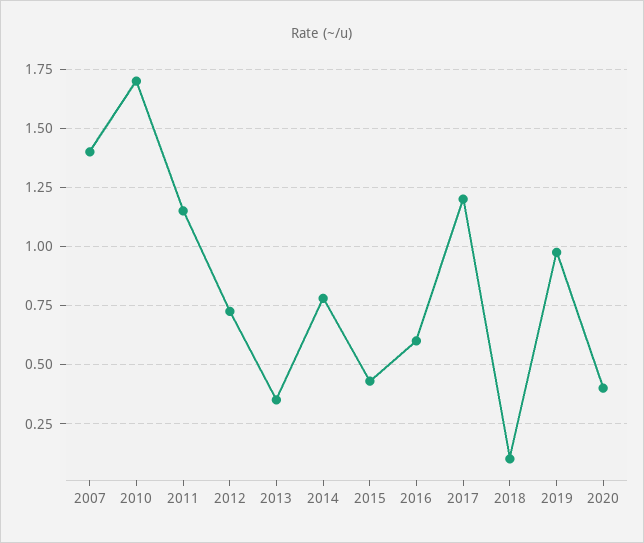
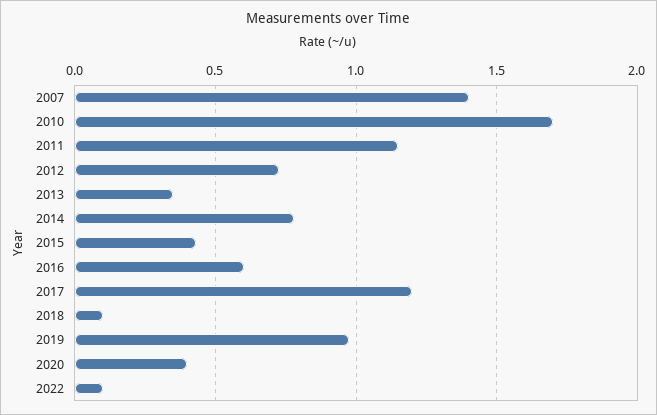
2022: none -> 0.1

